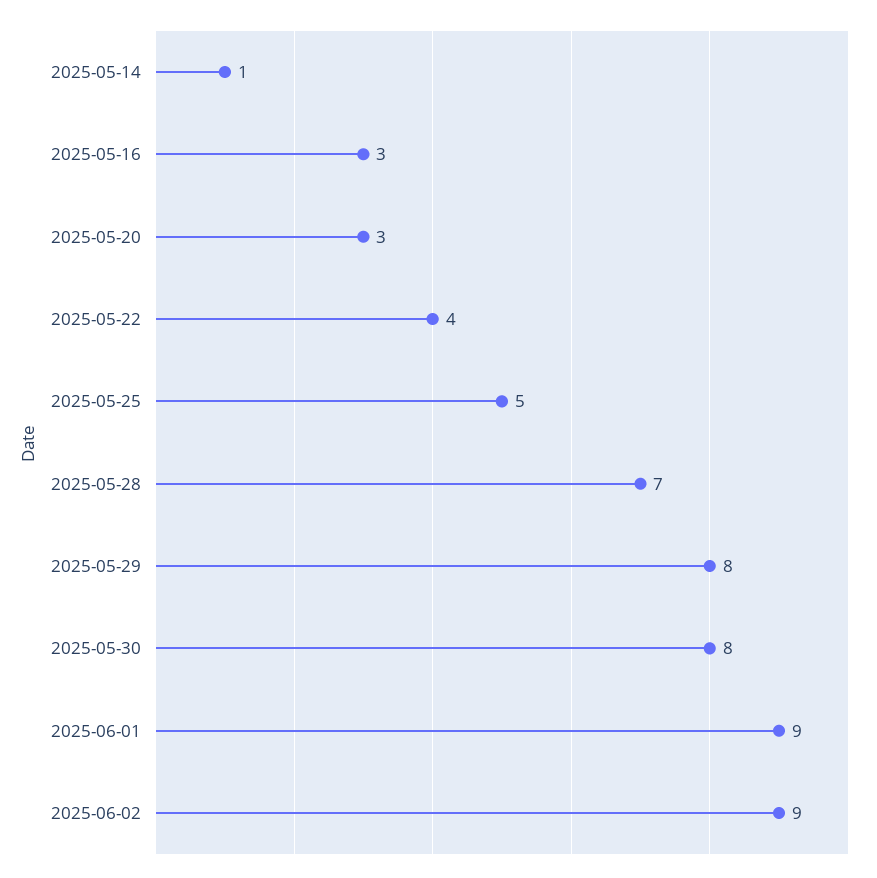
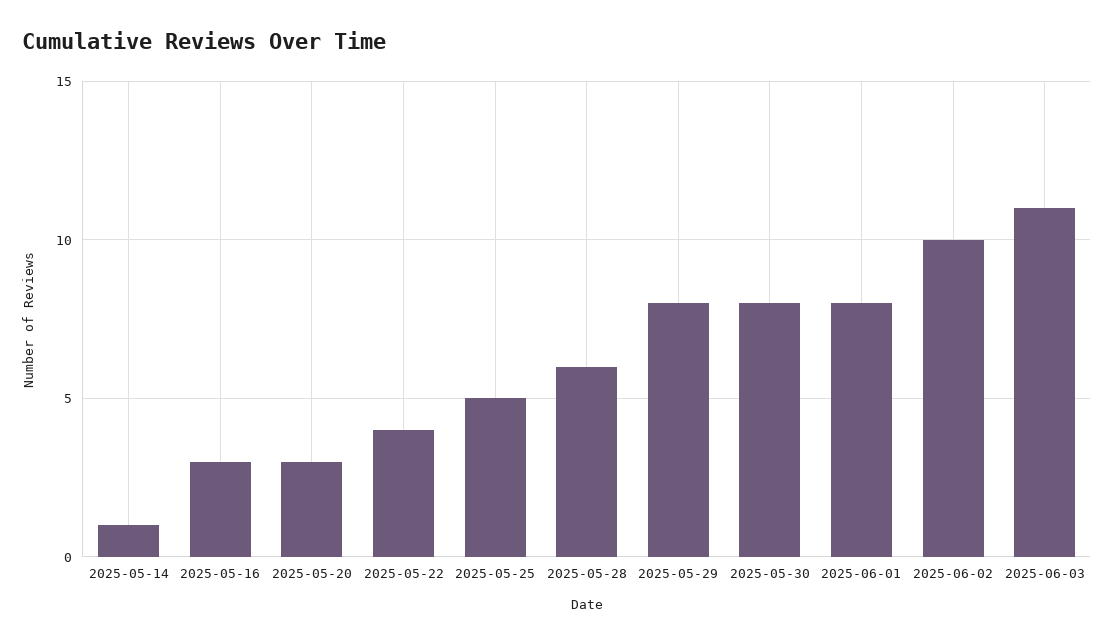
2025-05-28: 7 -> 6
2025-06-01: 9 -> 8
2025-06-02: 9 -> 10
2025-06-03: none -> 11

